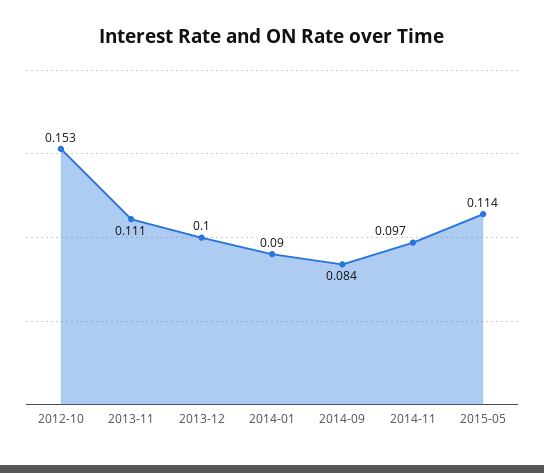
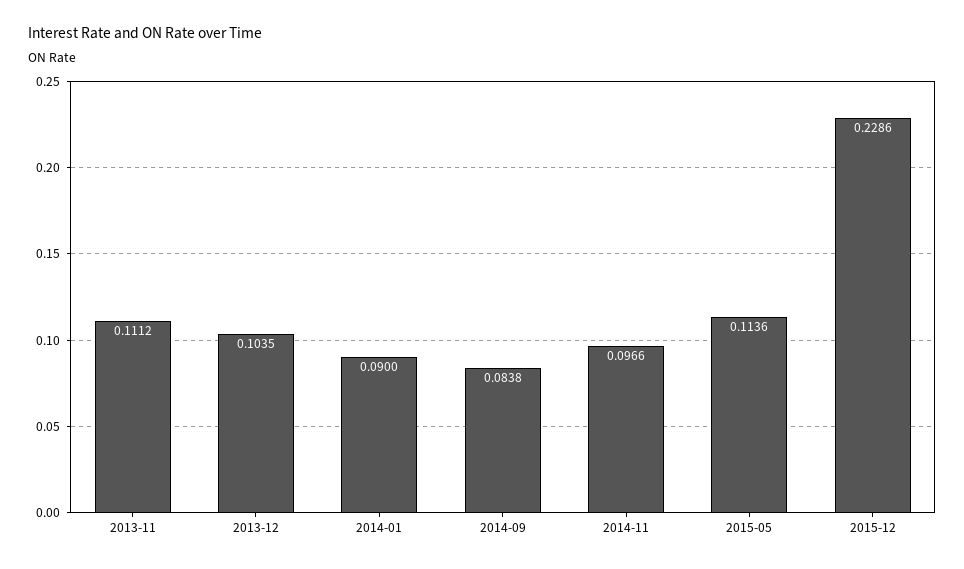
2012-10: 0.153 -> none
2013-12: 0.1 -> 0.1035
2015-12: none -> 0.2286

